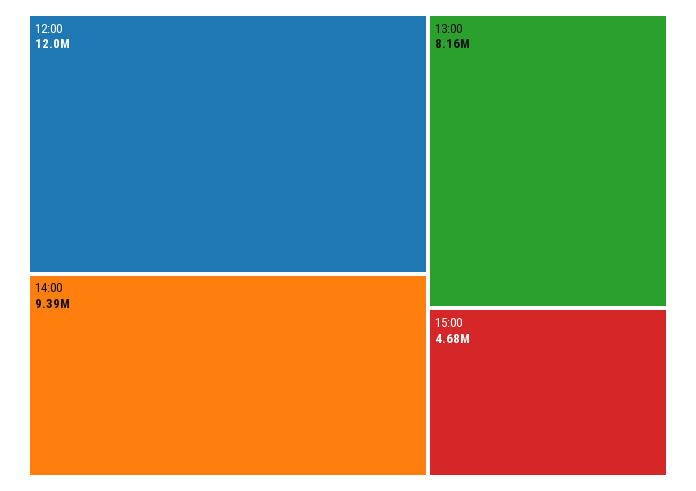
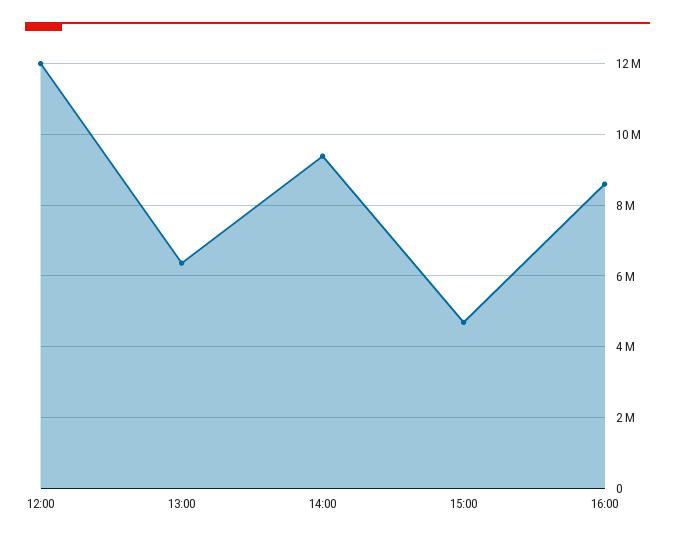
13:00: 8160000 -> 6400000
16:00: none -> 8600000

